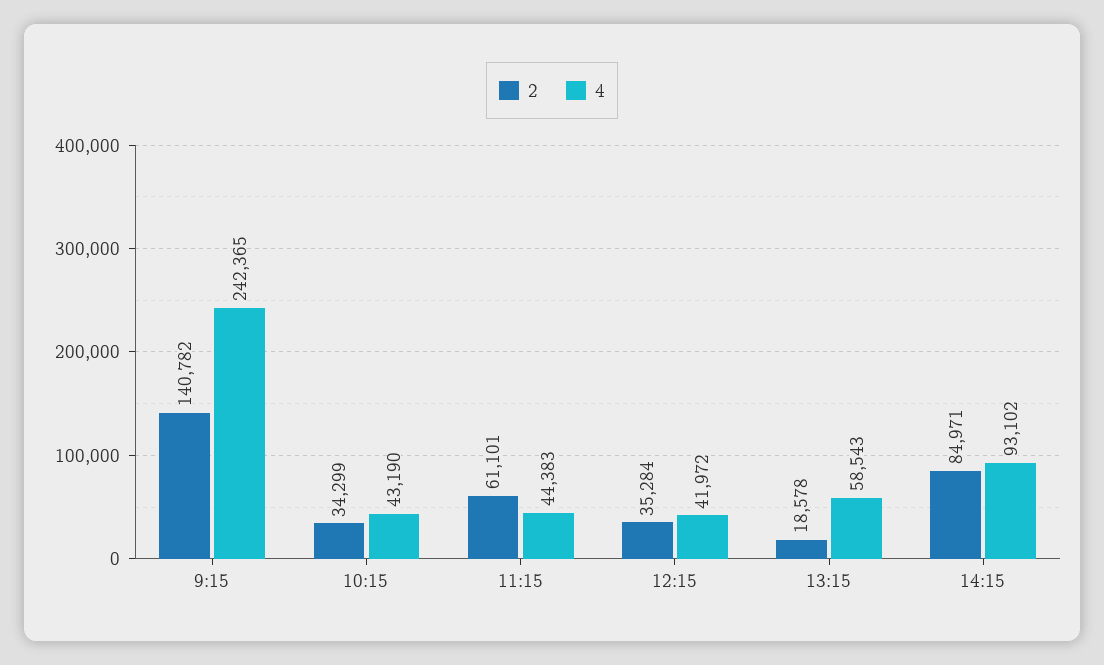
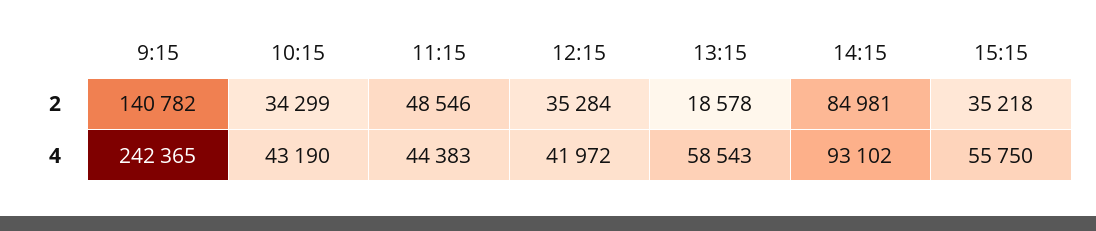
2, 11:15: 61101 -> 48546
2, 14:15: 84971 -> 84981
2, 15:15: none -> 35218
4, 15:15: none -> 55750

